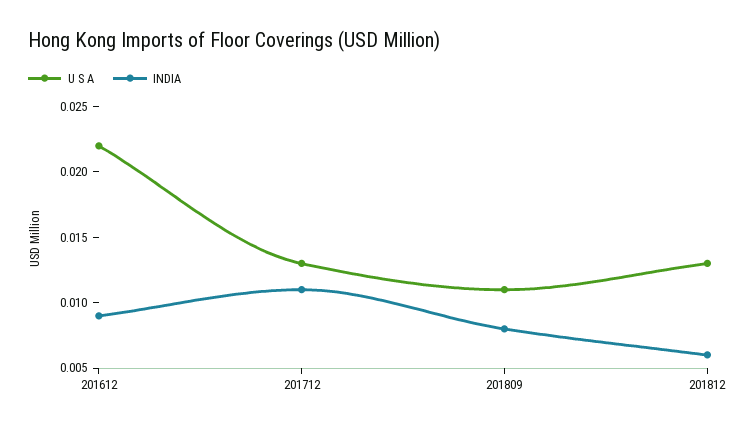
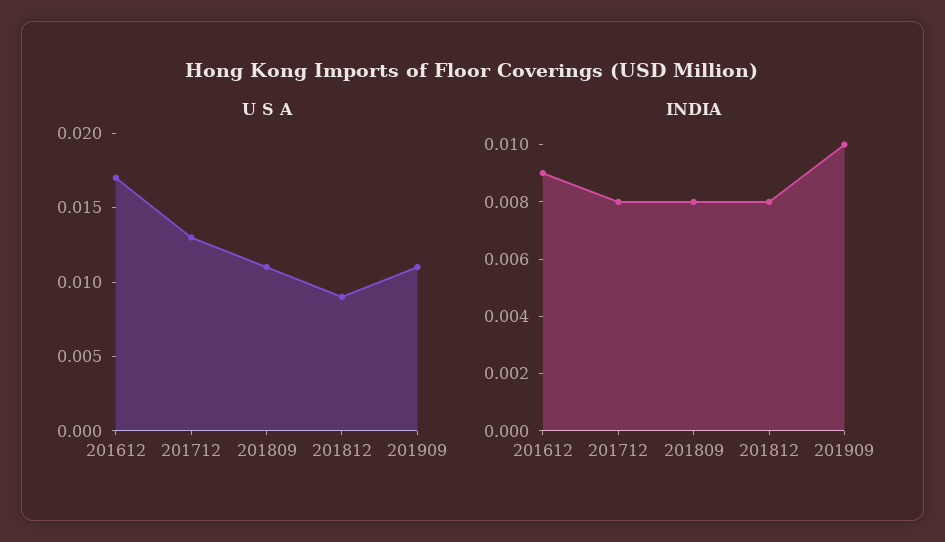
U S A, 201612: 0.022 -> 0.017
INDIA, 201712: 0.011 -> 0.008
U S A, 201812: 0.013 -> 0.009
INDIA, 201812: 0.006 -> 0.008
U S A, 201909: none -> 0.011
INDIA, 201909: none -> 0.01

